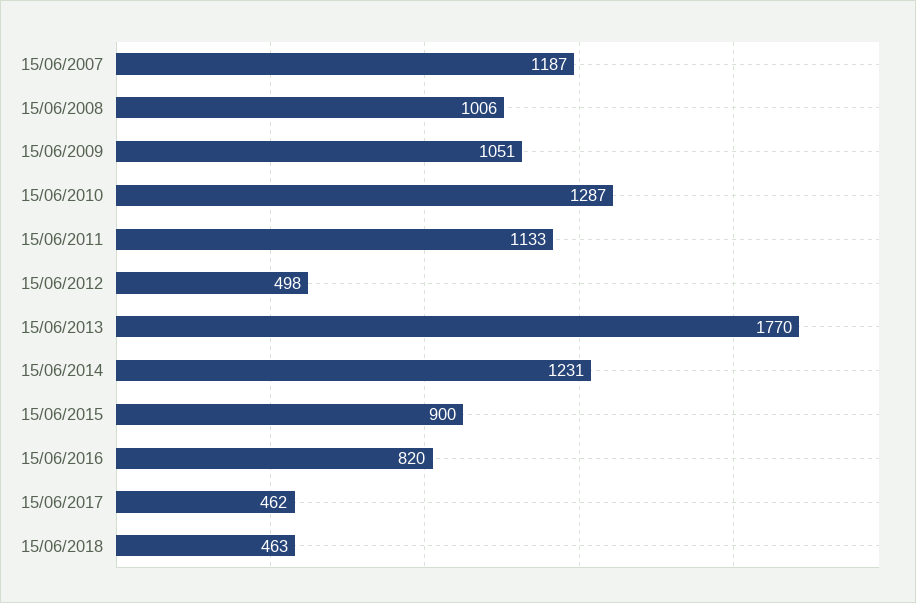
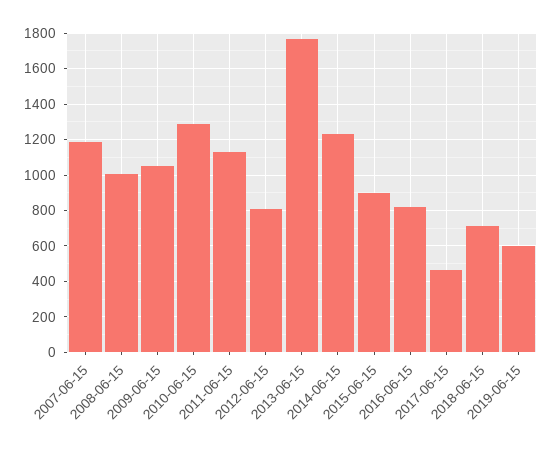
15/06/2012: 498 -> 800
15/06/2018: 463 -> 700
2019-06-15: none -> 600

